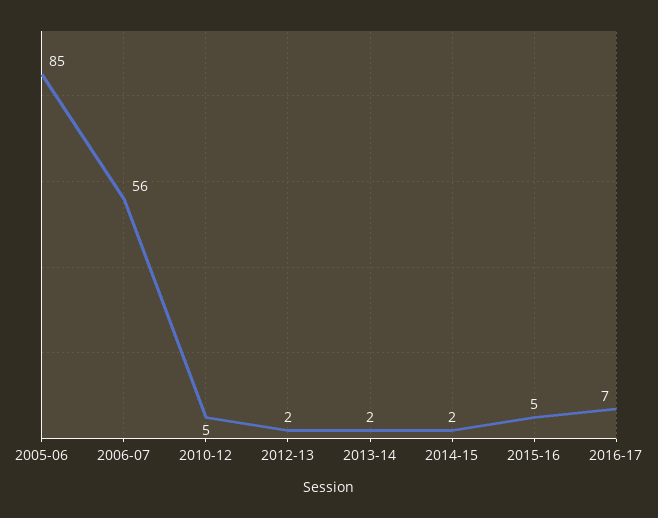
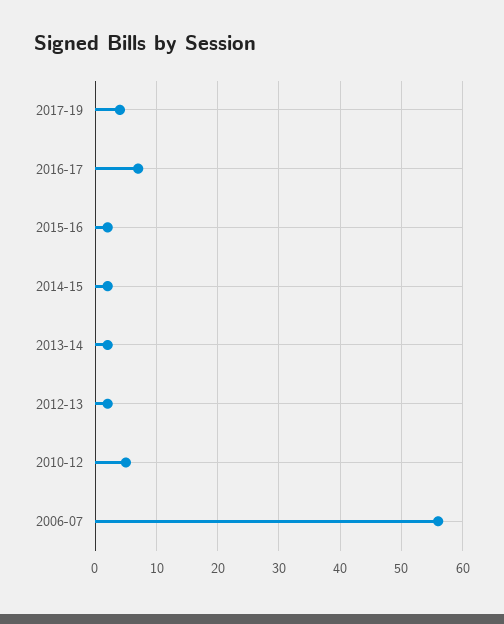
2005-06: 85 -> none
2015-16: 5 -> 2
2017-19: none -> 4

